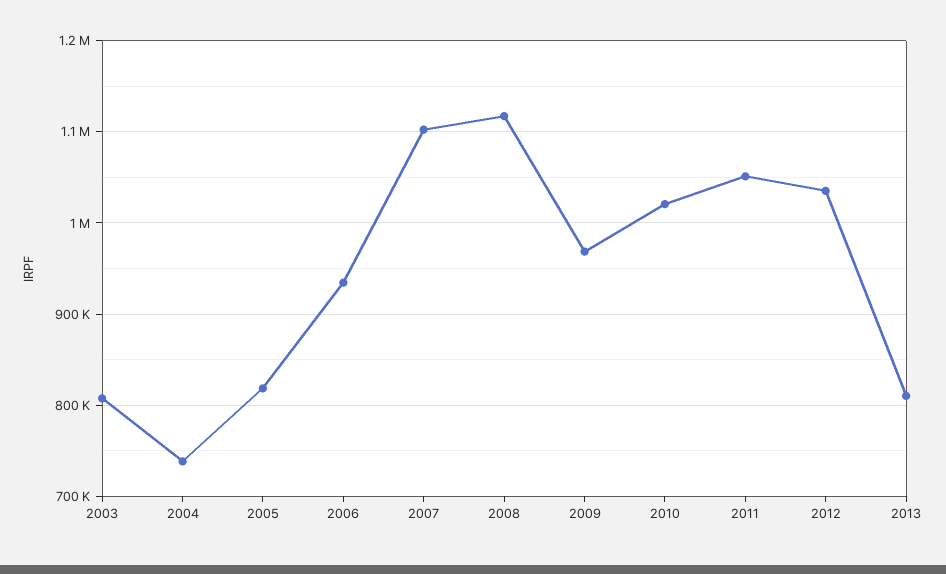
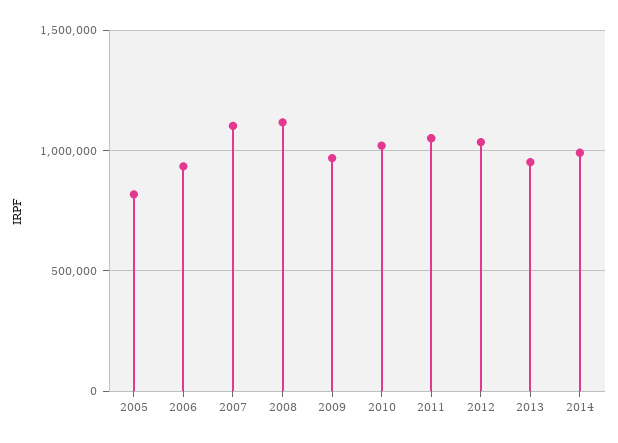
2003: 810000 -> none
2004: 740000 -> none
2013: 810000 -> 950000
2014: none -> 1000000

